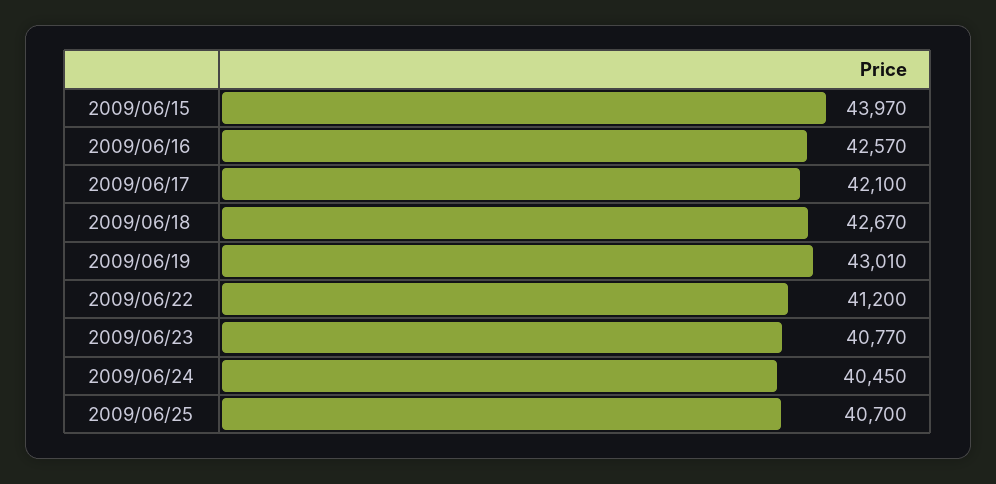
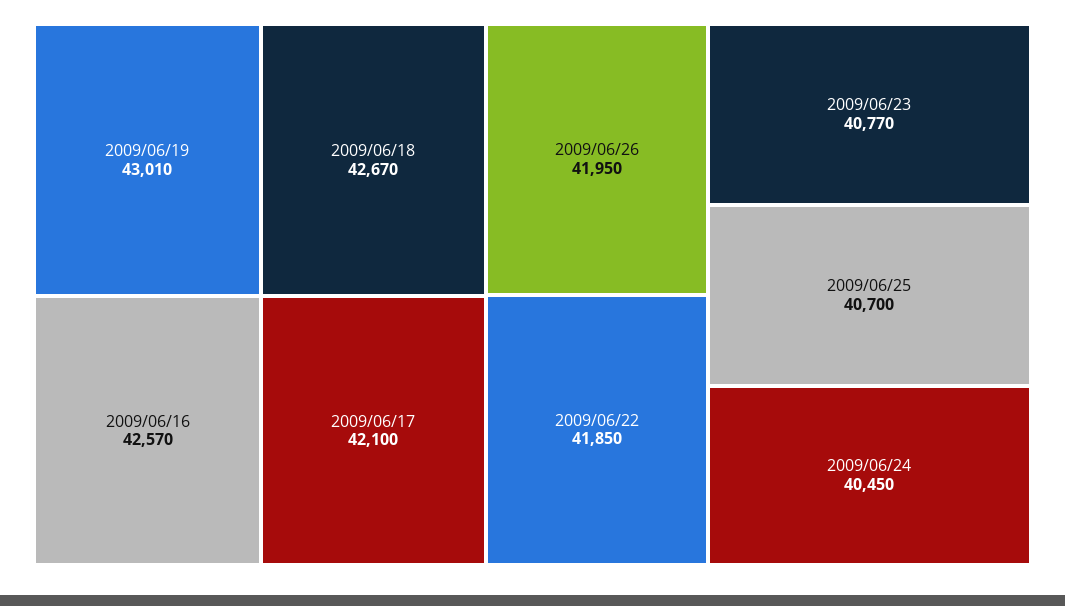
2009/06/15: 43970 -> none
2009/06/22: 41200 -> 41850
2009/06/26: none -> 41950

